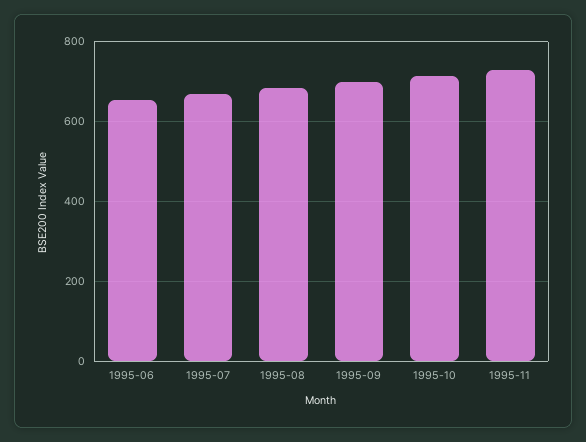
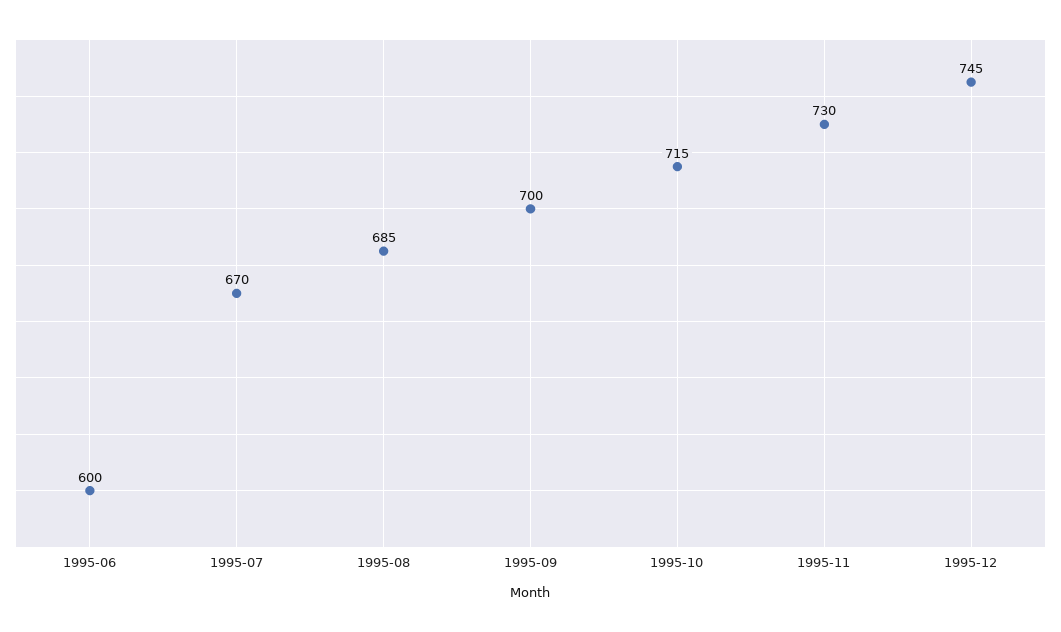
1995-06: 660 -> 600
1995-12: none -> 745

